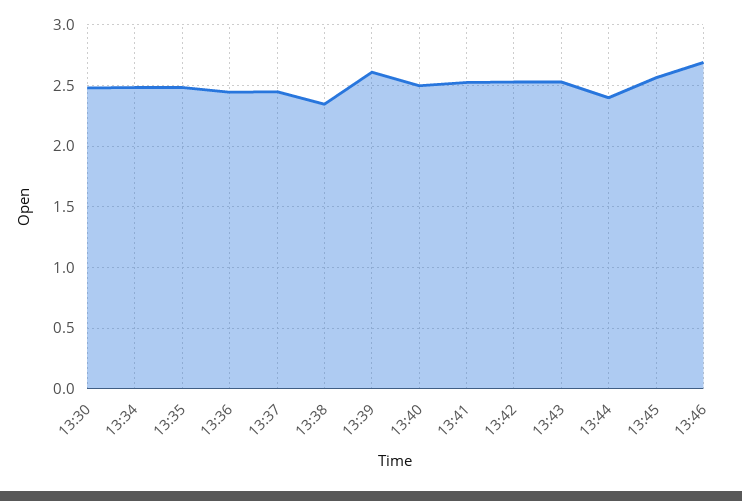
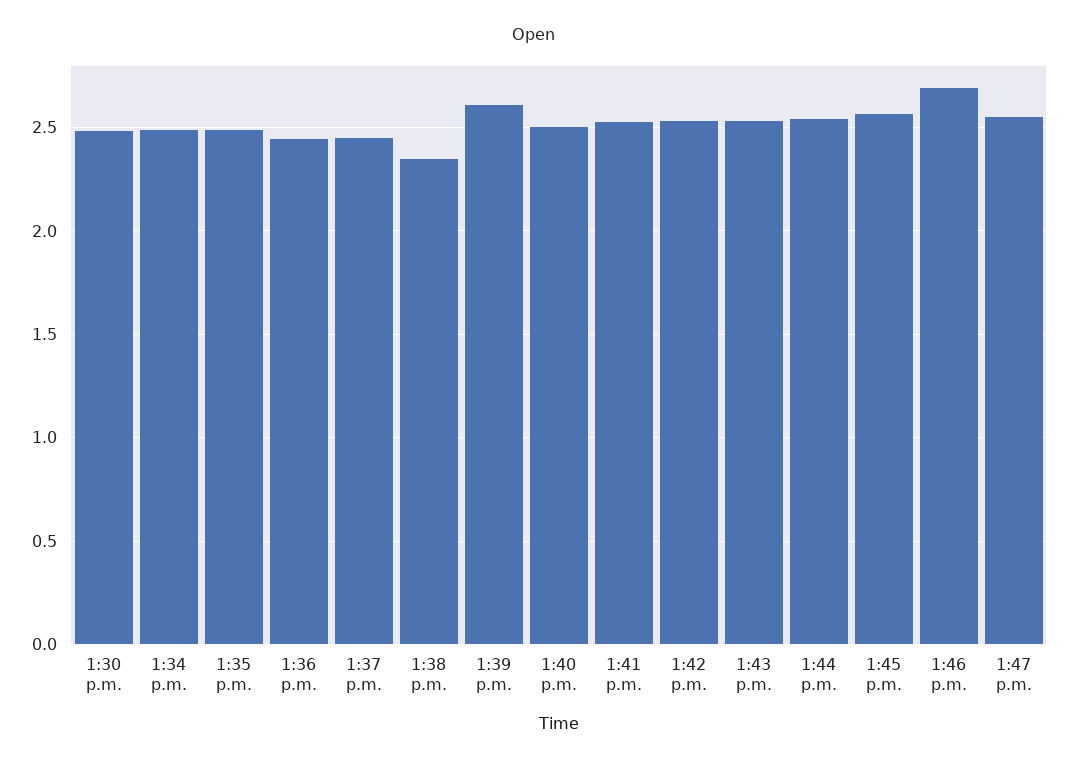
13:44: 2.4 -> 2.55
1:47 p.m.: none -> 2.55

